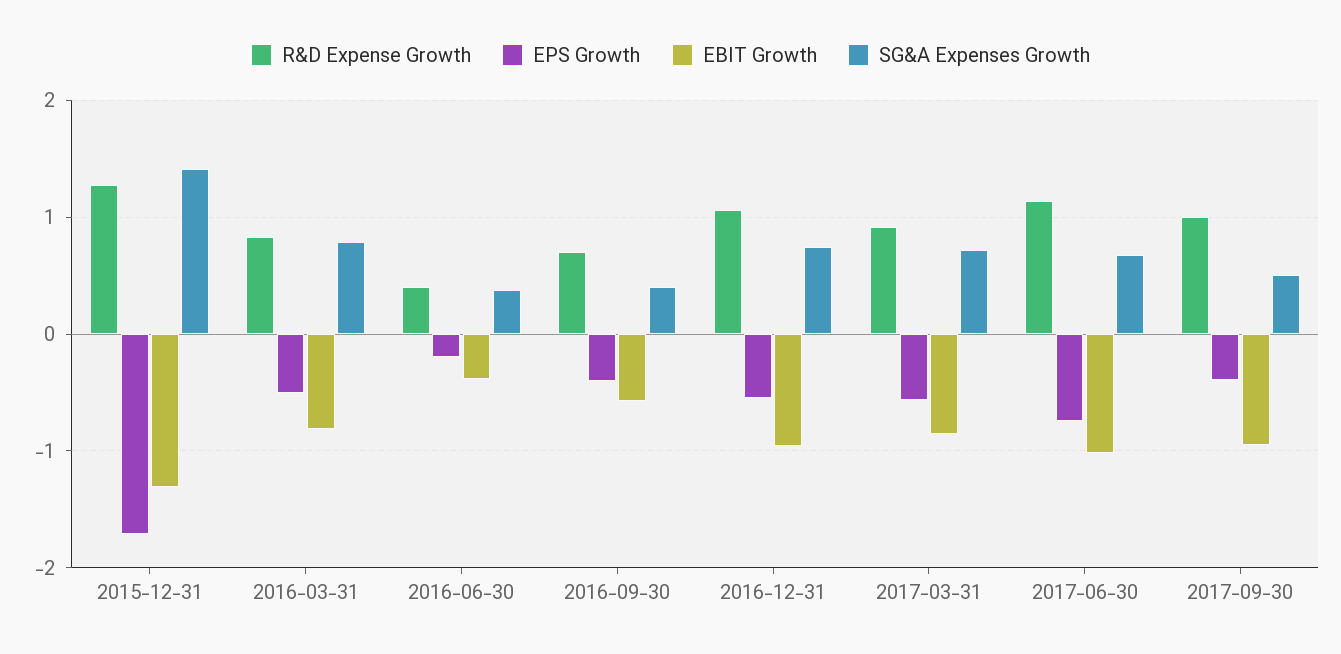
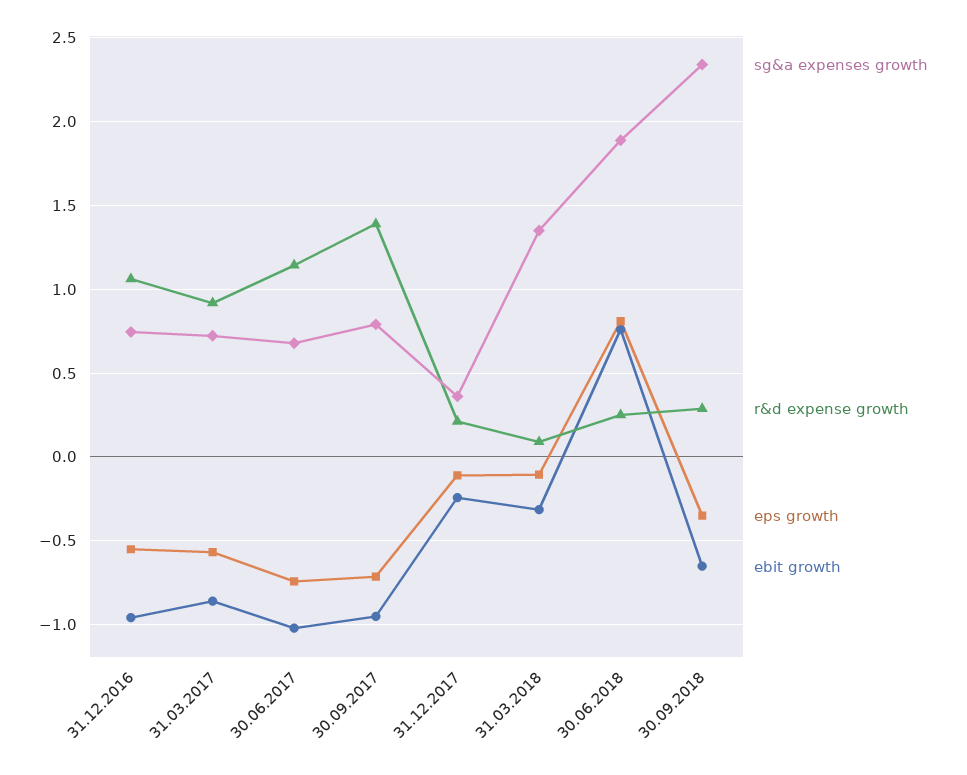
R&D Expense Growth, 2015-12-31: 1.3 -> none
EPS Growth, 2015-12-31: -1.7 -> none
EBIT Growth, 2015-12-31: -1.3 -> none
SG&A Expenses Growth, 2015-12-31: 1.4 -> none
R&D Expense Growth, 2016-03-31: 0.8 -> none
EPS Growth, 2016-03-31: -0.5 -> none
EBIT Growth, 2016-03-31: -0.8 -> none
SG&A Expenses Growth, 2016-03-31: 0.8 -> none
R&D Expense Growth, 2016-06-30: 0.4 -> none
EPS Growth, 2016-06-30: -0.2 -> none
EBIT Growth, 2016-06-30: -0.4 -> none
SG&A Expenses Growth, 2016-06-30: 0.4 -> none
R&D Expense Growth, 2016-09-30: 0.7 -> none
EPS Growth, 2016-09-30: -0.4 -> none
EBIT Growth, 2016-09-30: -0.6 -> none
SG&A Expenses Growth, 2016-09-30: 0.4 -> none
R&D Expense Growth, 2017-09-30: 1 -> 1.4
EPS Growth, 2017-09-30: -0.4 -> -0.7
SG&A Expenses Growth, 2017-09-30: 0.5 -> 0.8
SG&A Expenses Growth, 31.12.2017: none -> 0.35
R&D Expense Growth, 31.12.2017: none -> 0.2
EPS Growth, 31.12.2017: none -> -0.1
EBIT Growth, 31.12.2017: none -> -0.25
SG&A Expenses Growth, 31.03.2018: none -> 1.35
R&D Expense Growth, 31.03.2018: none -> 0.1
EPS Growth, 31.03.2018: none -> -0.1
EBIT Growth, 31.03.2018: none -> -0.3
SG&A Expenses Growth, 30.06.2018: none -> 1.9
R&D Expense Growth, 30.06.2018: none -> 0.25
EPS Growth, 30.06.2018: none -> 0.8
EBIT Growth, 30.06.2018: none -> 0.75
SG&A Expenses Growth, 30.09.2018: none -> 2.35
R&D Expense Growth, 30.09.2018: none -> 0.3
EPS Growth, 30.09.2018: none -> -0.35
EBIT Growth, 30.09.2018: none -> -0.65

